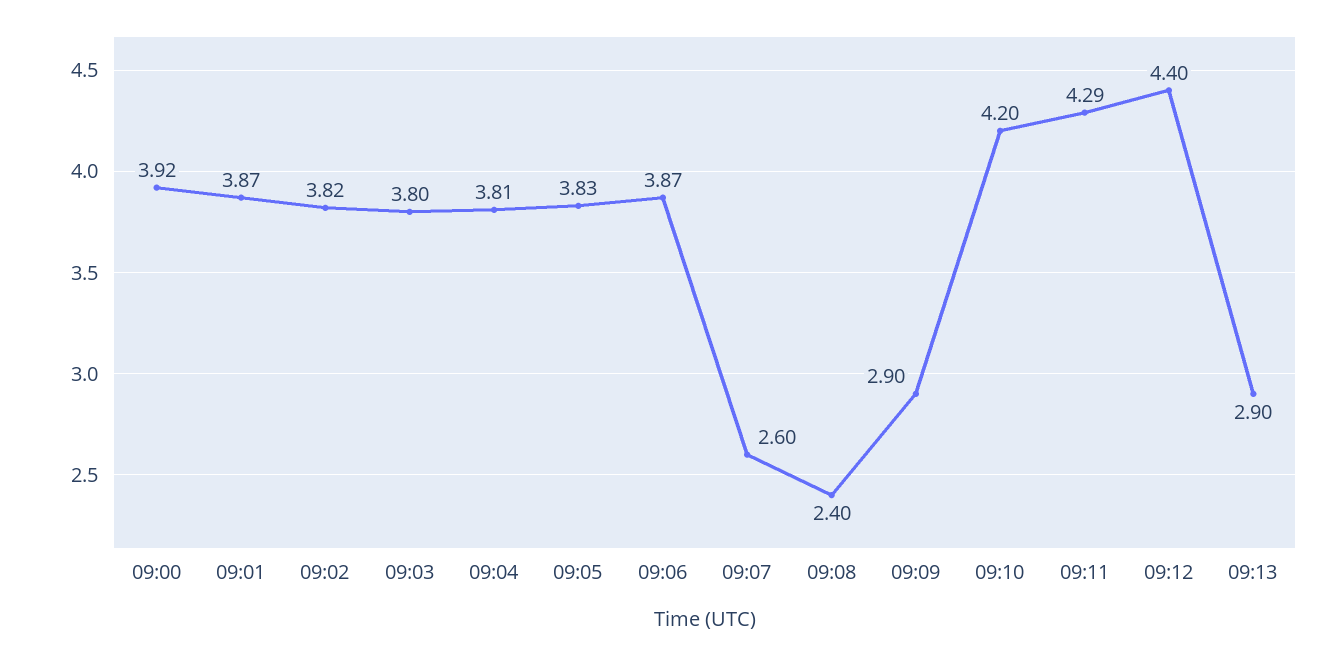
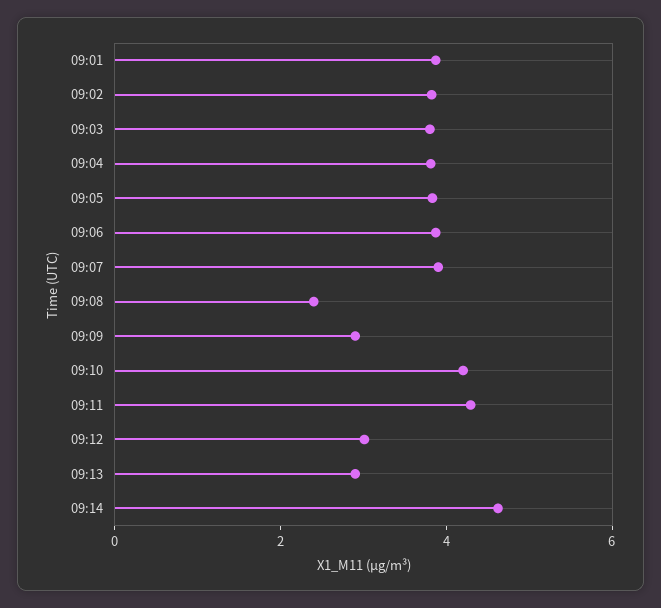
09:00: 3.92 -> none
09:07: 2.6 -> 4
09:12: 4.4 -> 3
09:14: none -> 4.5

